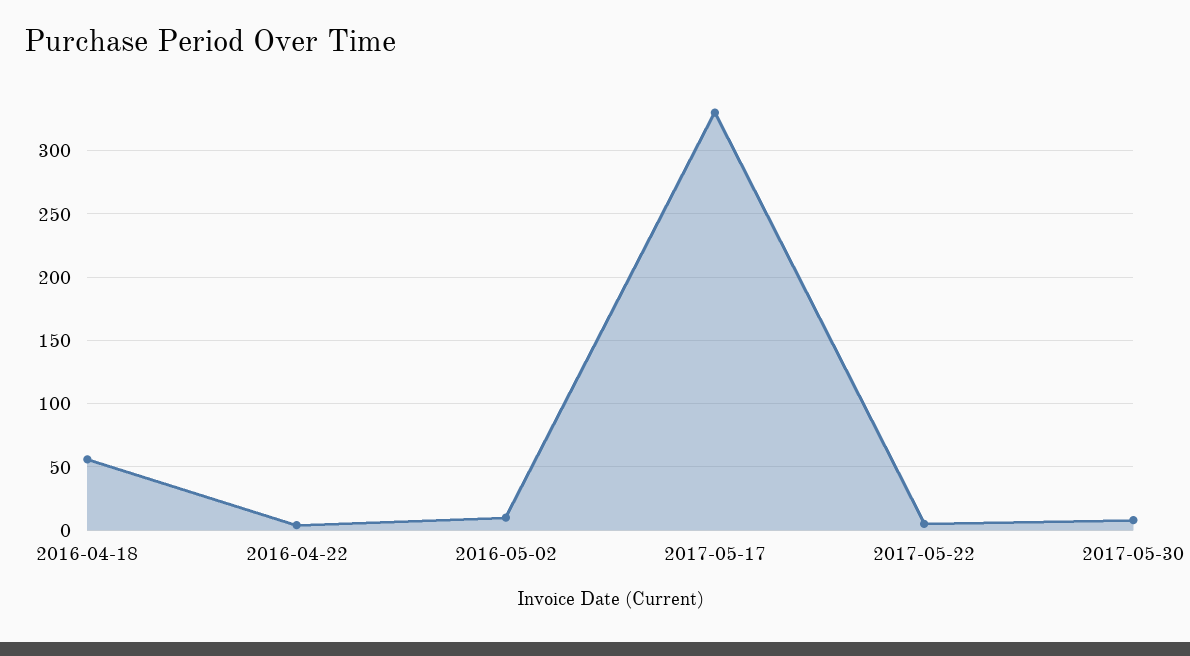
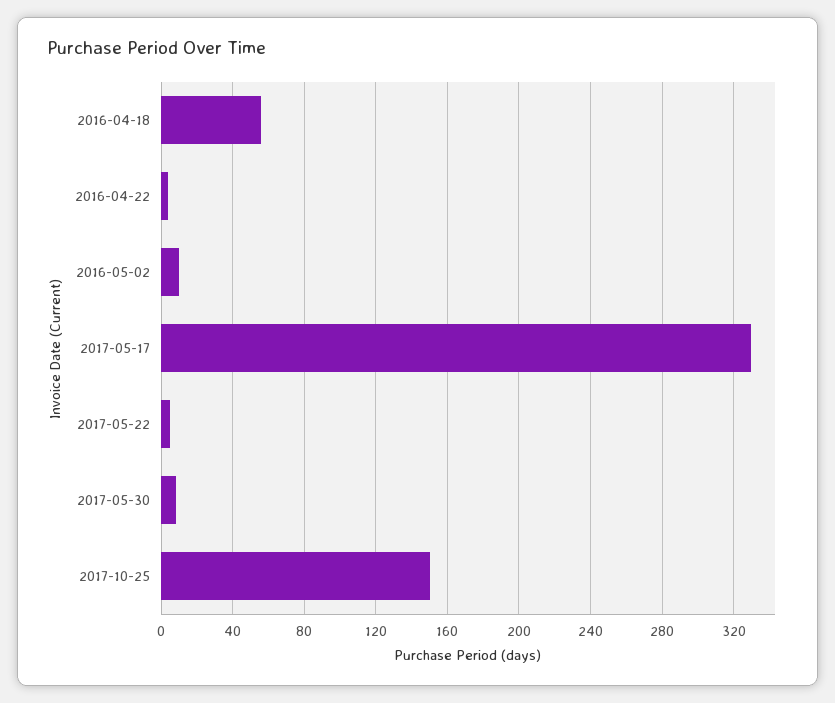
2017-10-25: none -> 150

